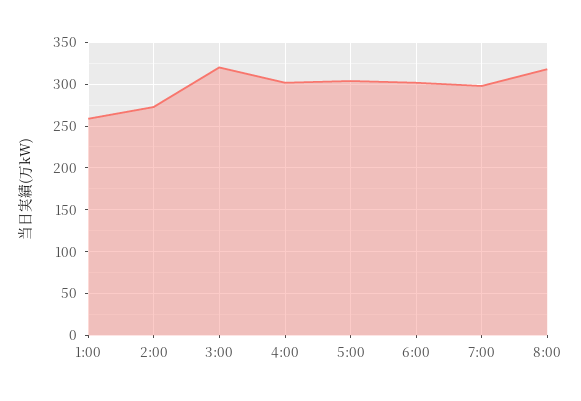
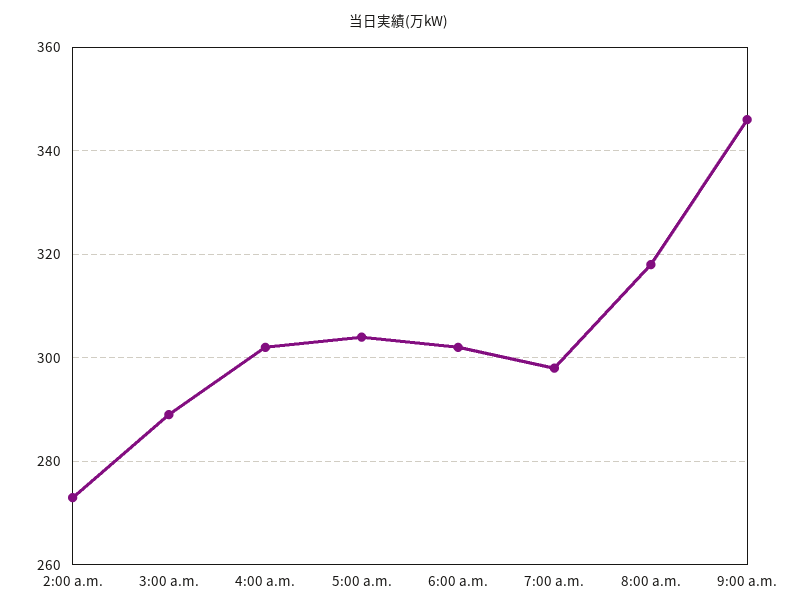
1:00: 260 -> none
3:00: 320 -> 290
9:00 a.m.: none -> 345

